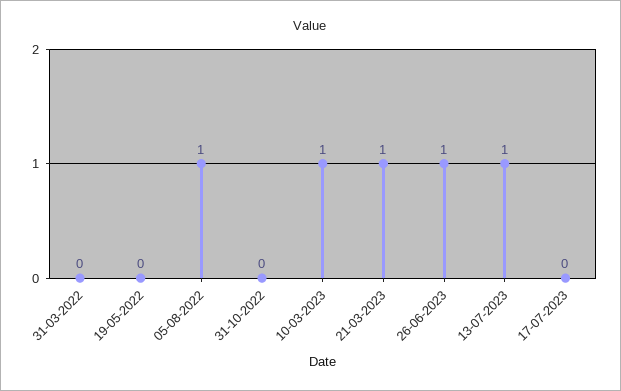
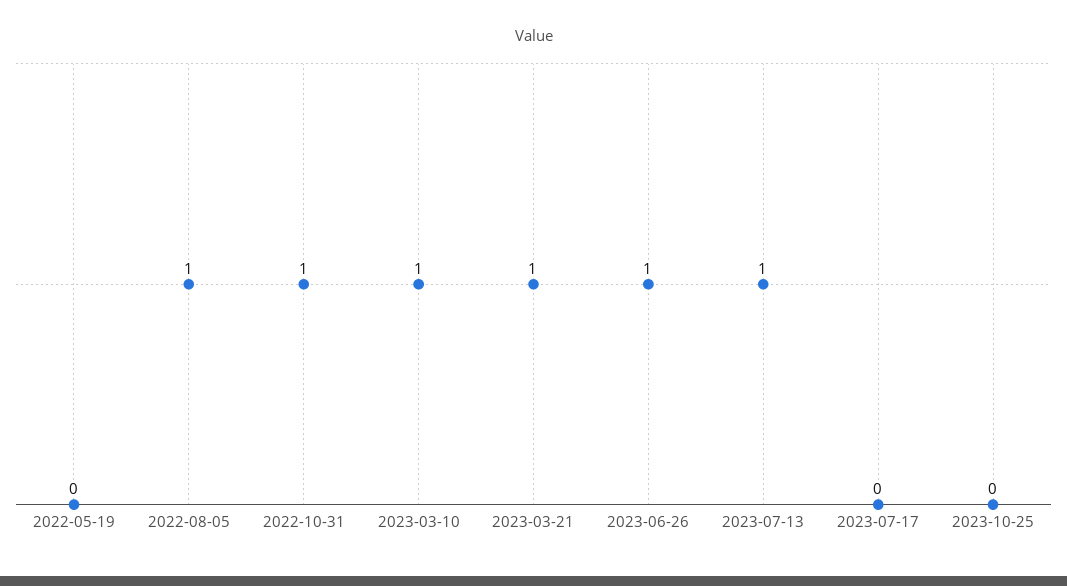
31-03-2022: 0 -> none
31-10-2022: 0 -> 1
2023-10-25: none -> 0

